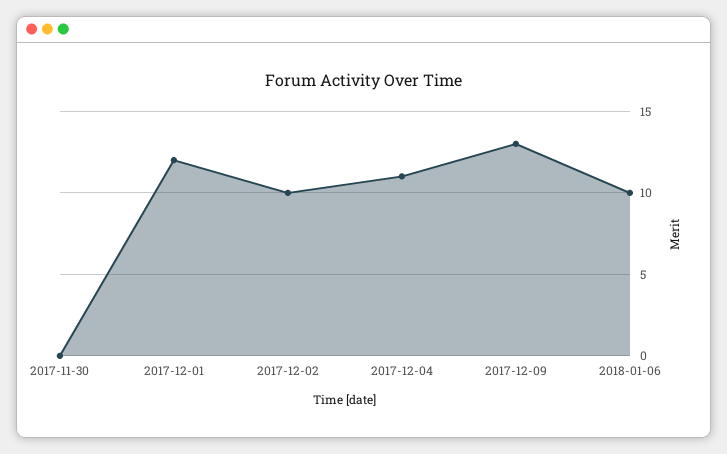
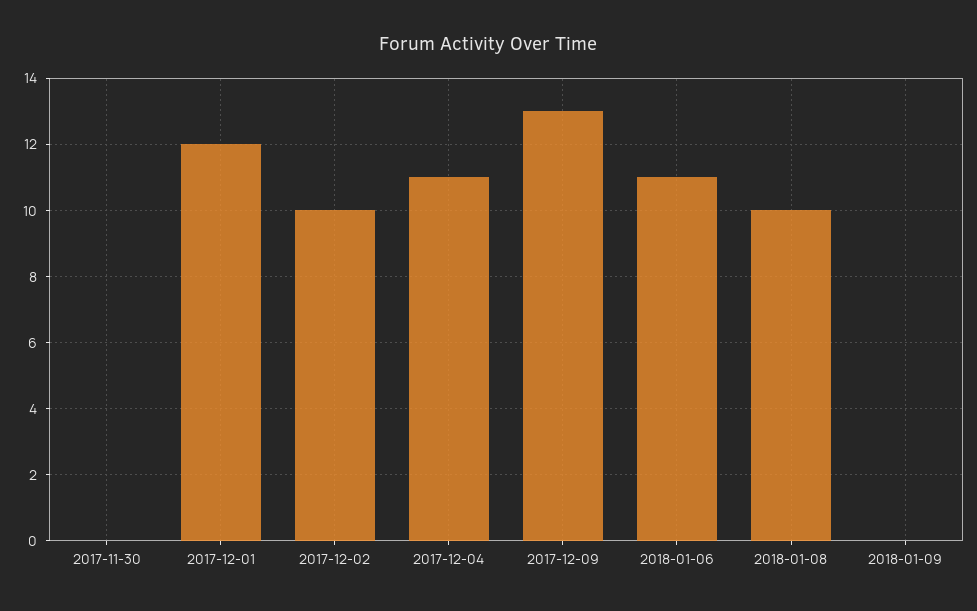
2018-01-06: 10 -> 11
2018-01-08: none -> 10
2018-01-09: none -> 0

